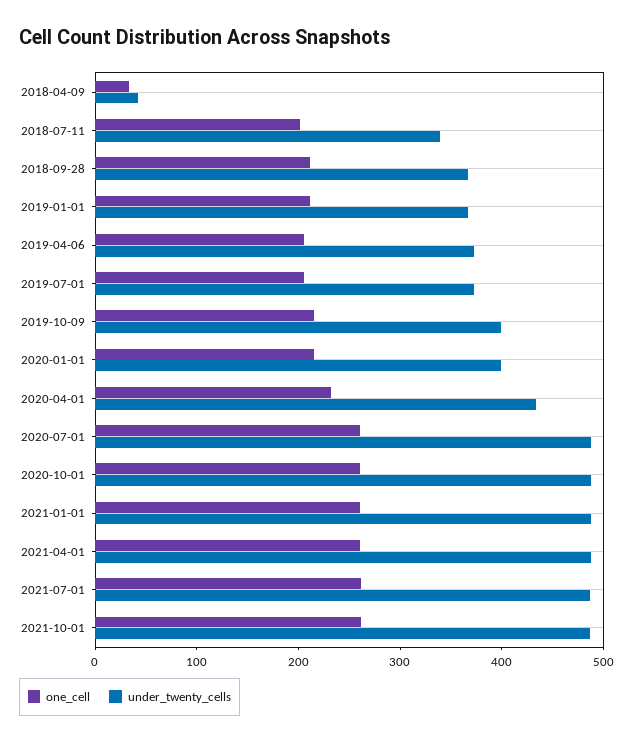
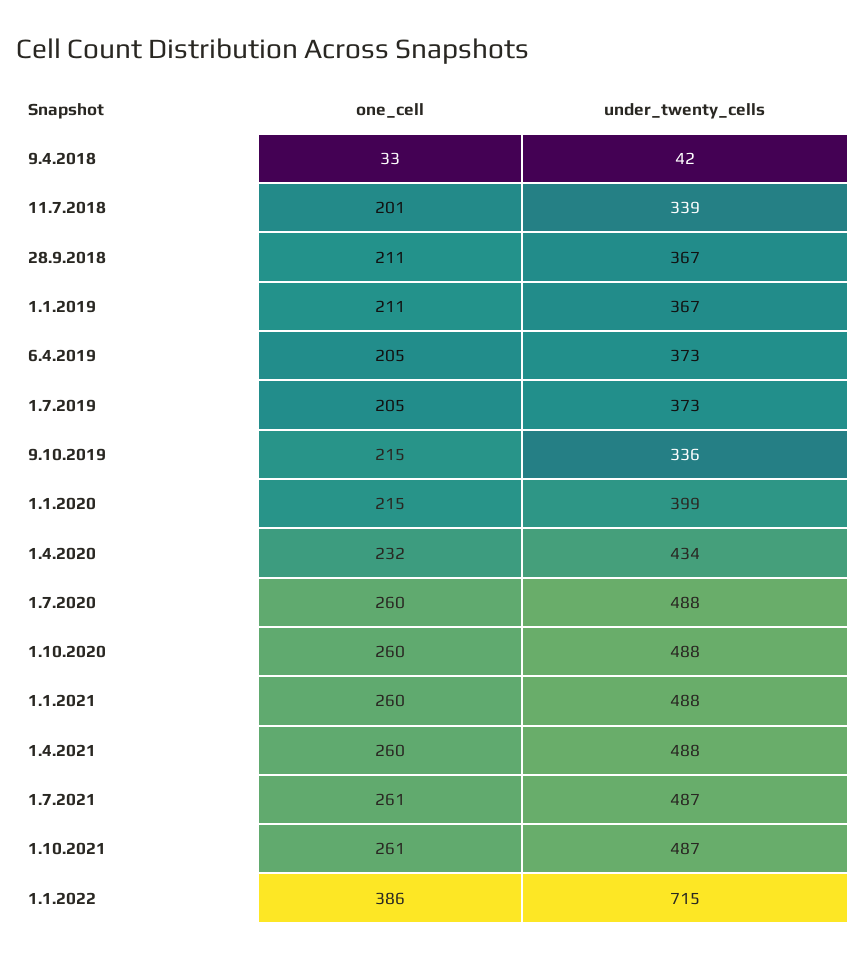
under_twenty_cells, 2019-10-09: 400 -> 336
one_cell, 1.1.2022: none -> 386
under_twenty_cells, 1.1.2022: none -> 715

